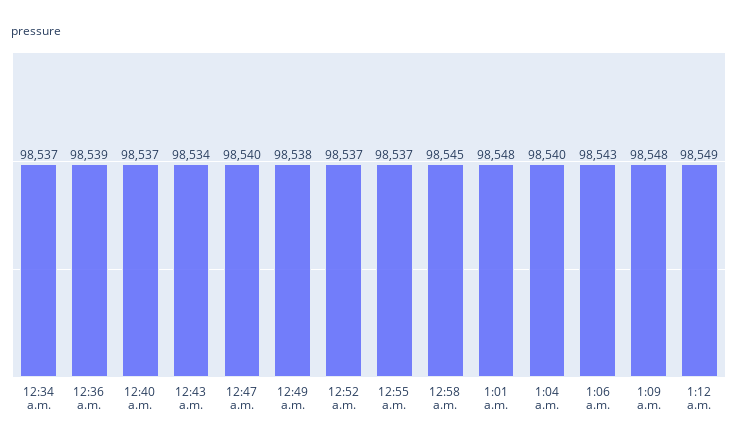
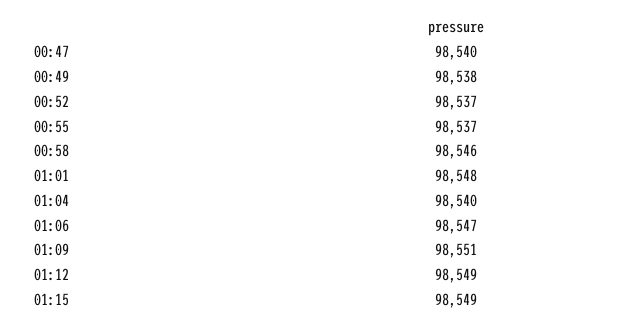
12:34 a.m.: 98537 -> none
12:36 a.m.: 98539 -> none
12:40 a.m.: 98537 -> none
12:43 a.m.: 98534 -> none
12:58 a.m.: 98545 -> 98546
1:06 a.m.: 98543 -> 98547
1:09 a.m.: 98548 -> 98551
01:15: none -> 98549

